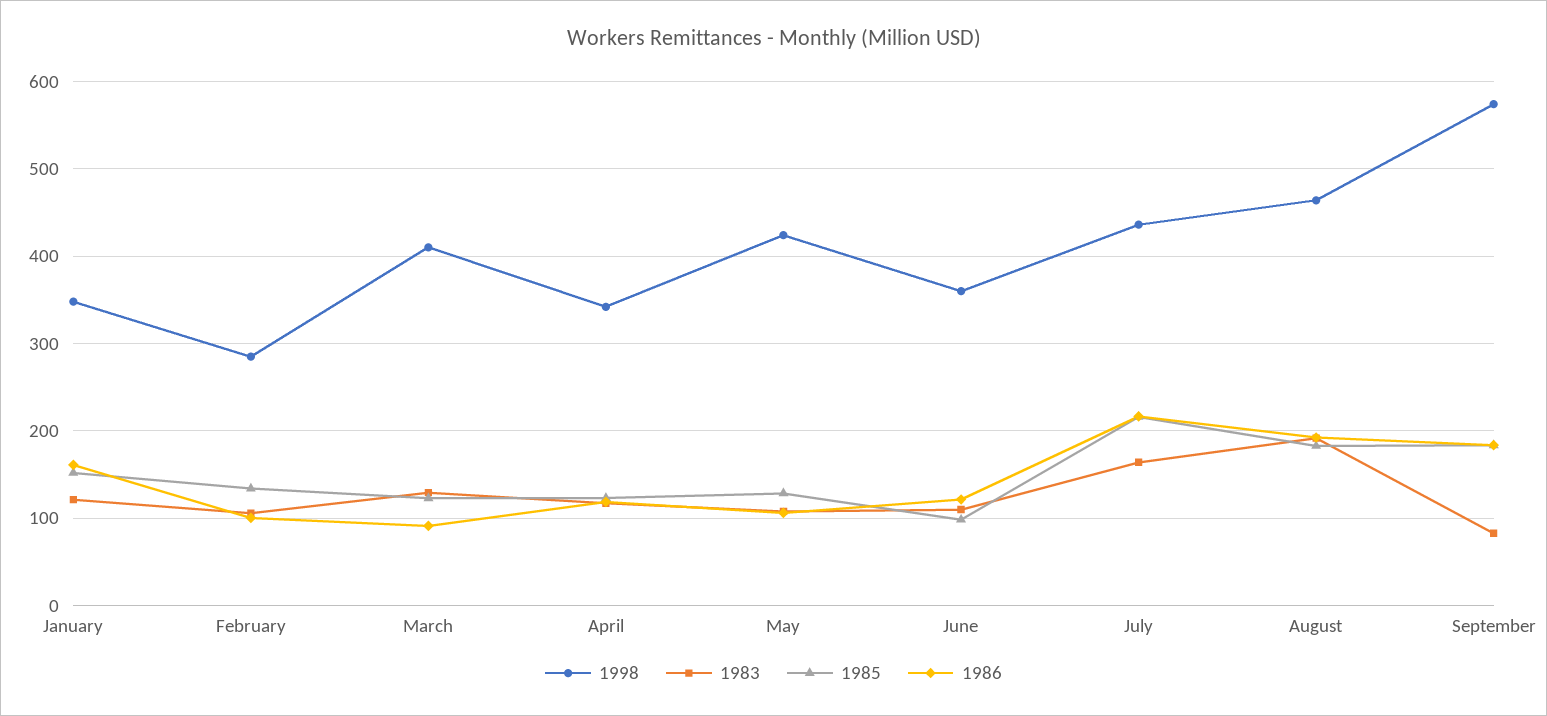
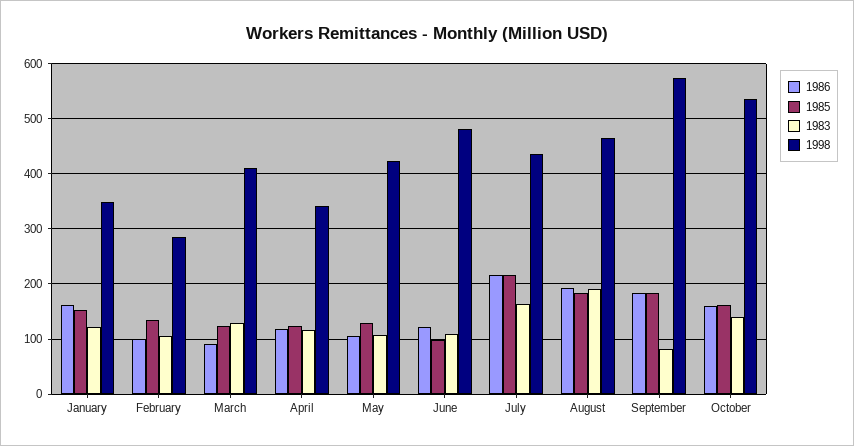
1998, June: 360 -> 480
1986, October: none -> 160
1985, October: none -> 160
1983, October: none -> 140
1998, October: none -> 540

